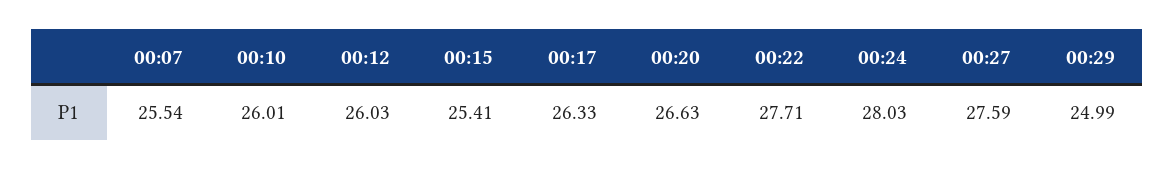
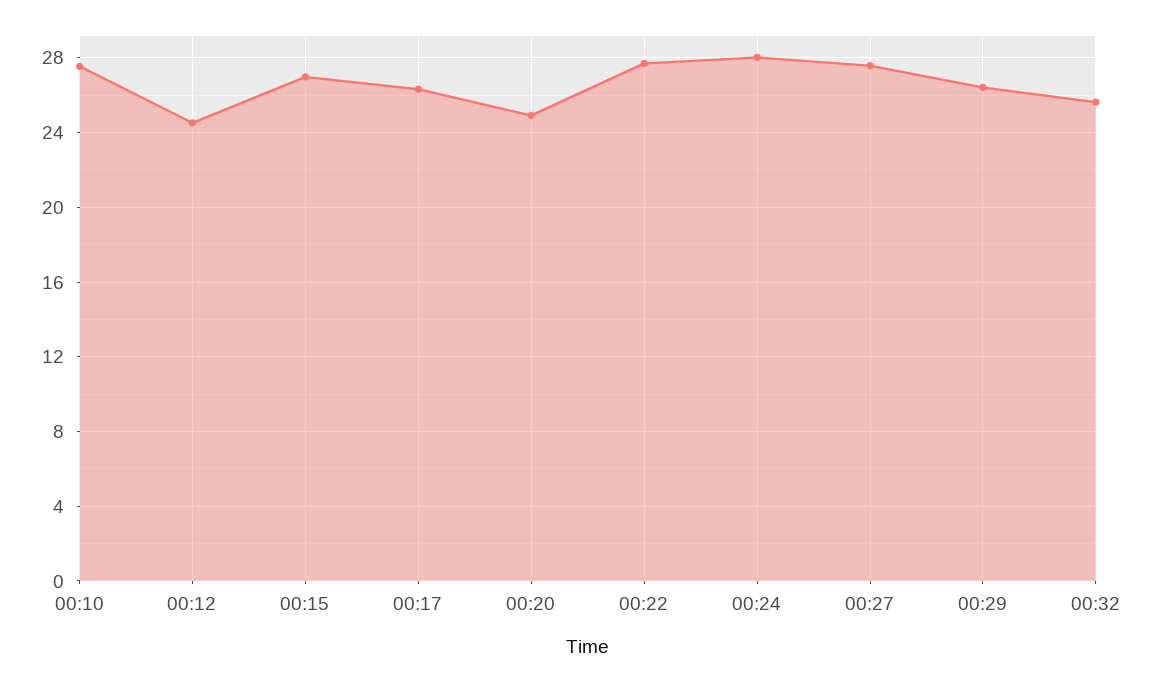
00:07: 25.54 -> none
00:10: 26.01 -> 27.5
00:12: 26.03 -> 24.5
00:15: 25.41 -> 27
00:20: 26.63 -> 25
00:29: 24.99 -> 26.5
00:32: none -> 25.5

